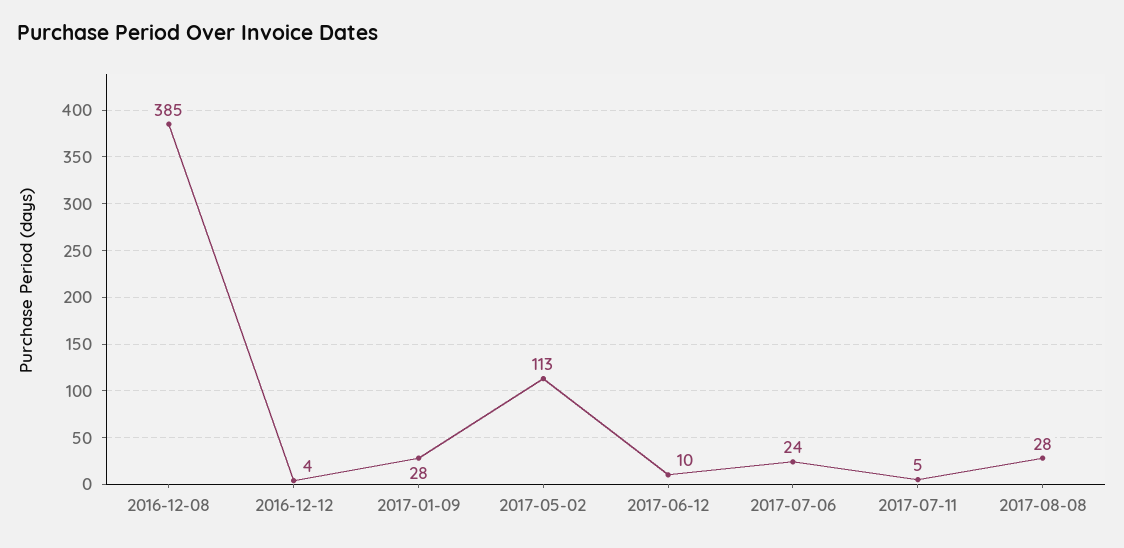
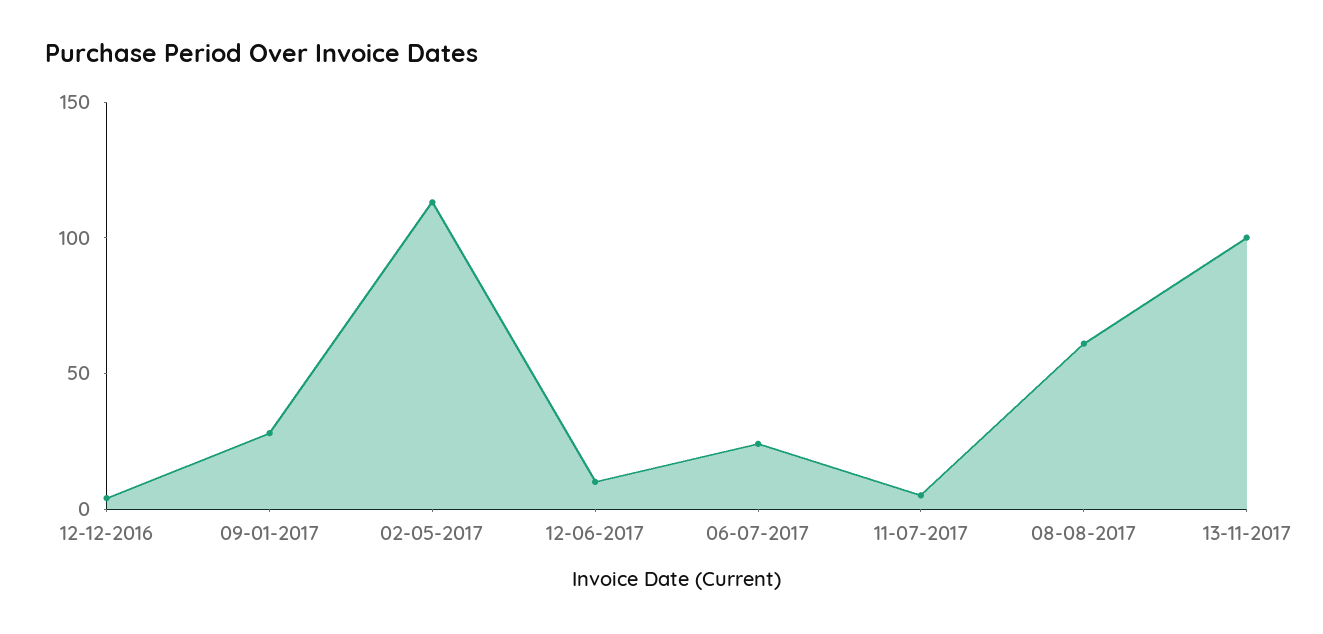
2016-12-08: 385 -> none
2017-08-08: 28 -> 60
13-11-2017: none -> 100

